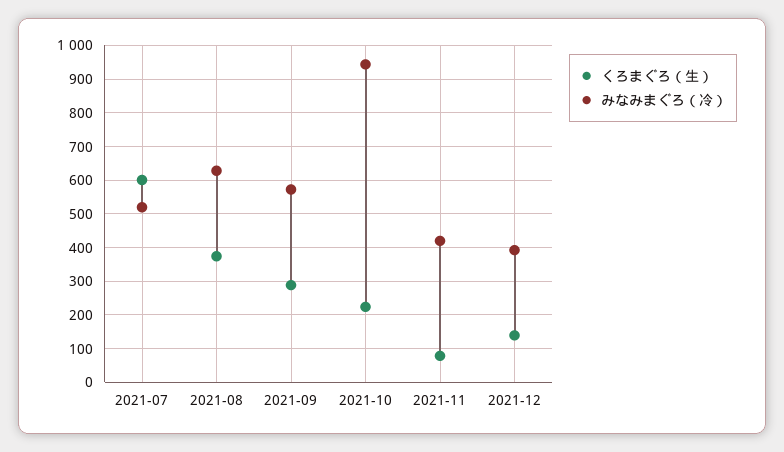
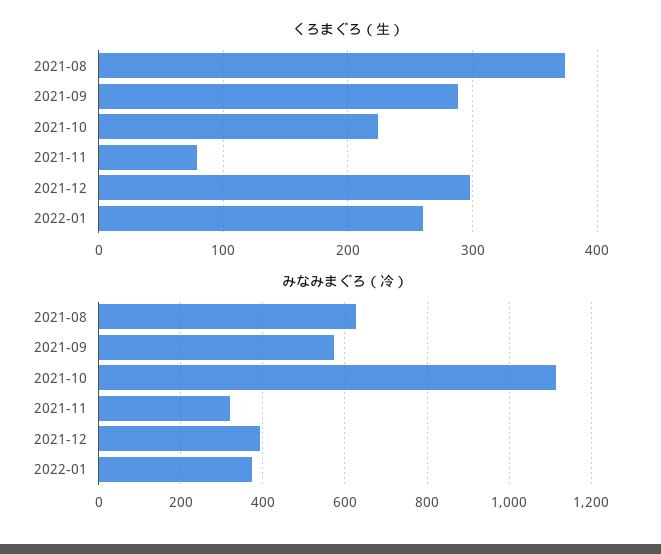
くろまぐろ（生）, 2021-07: 600 -> none
みなみまぐろ（冷）, 2021-07: 520 -> none
みなみまぐろ（冷）, 2021-10: 940 -> 1120
みなみまぐろ（冷）, 2021-11: 420 -> 320
くろまぐろ（生）, 2021-12: 140 -> 300
くろまぐろ（生）, 2022-01: none -> 260
みなみまぐろ（冷）, 2022-01: none -> 380

